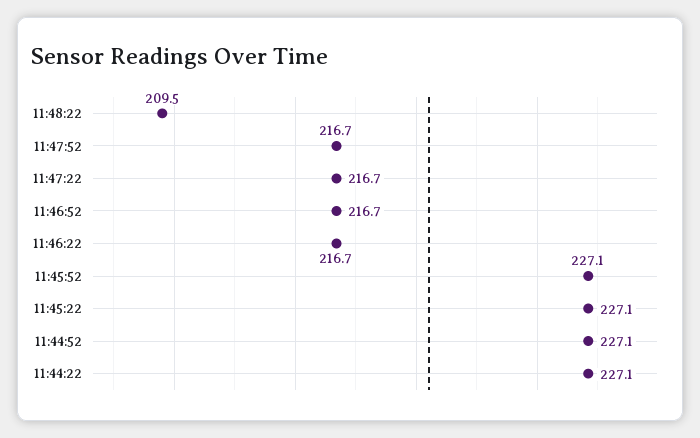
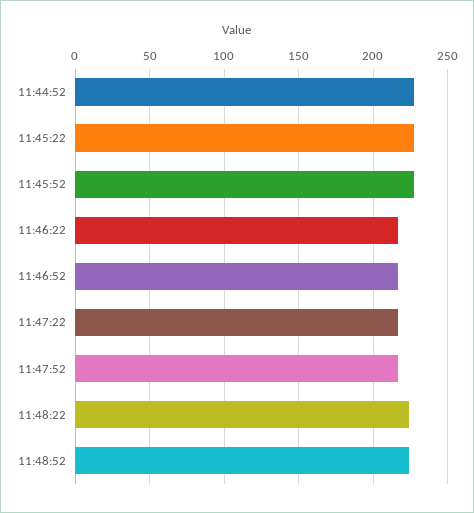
11:48:22: 209.5 -> 225
11:44:22: 227.1 -> none
11:48:52: none -> 225

